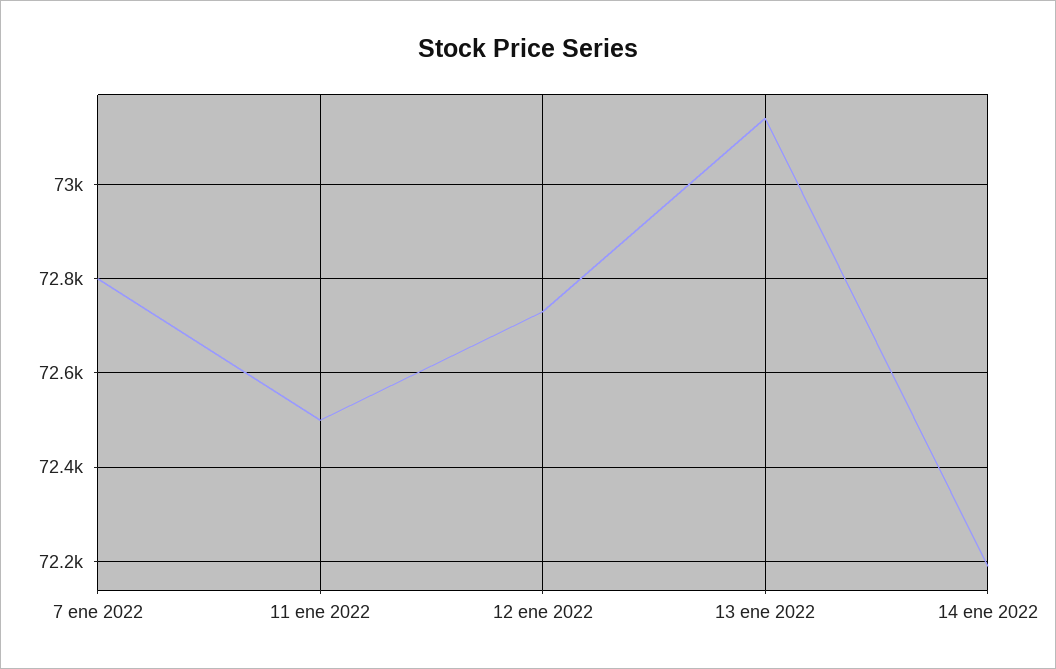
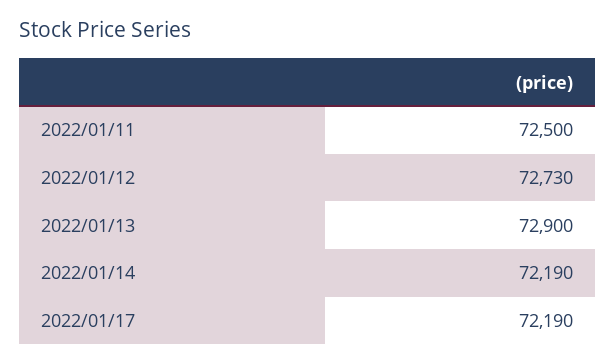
7 ene 2022: 72800 -> none
13 ene 2022: 73140 -> 72900
2022/01/17: none -> 72190

